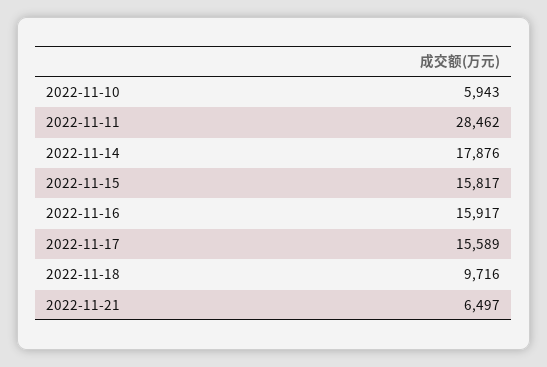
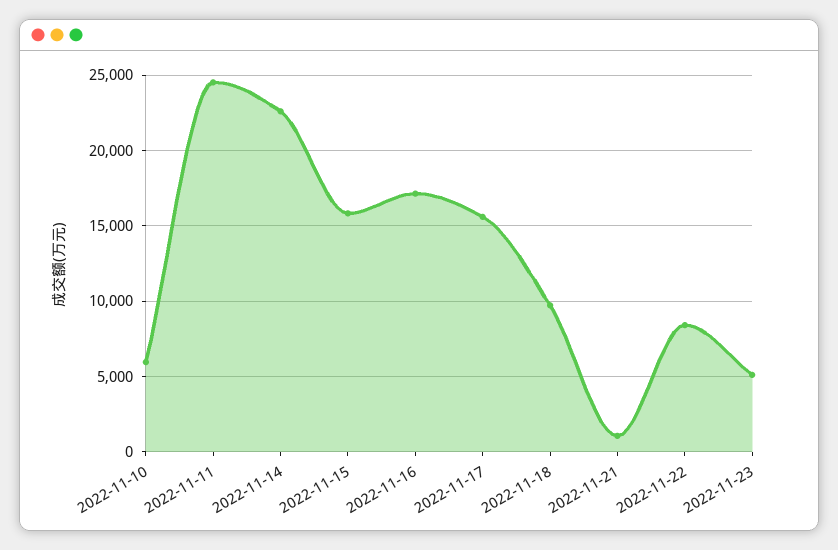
2022-11-11: 28462 -> 24500
2022-11-14: 17876 -> 22500
2022-11-16: 15917 -> 17000
2022-11-21: 6497 -> 1000
2022-11-22: none -> 8500
2022-11-23: none -> 5000

